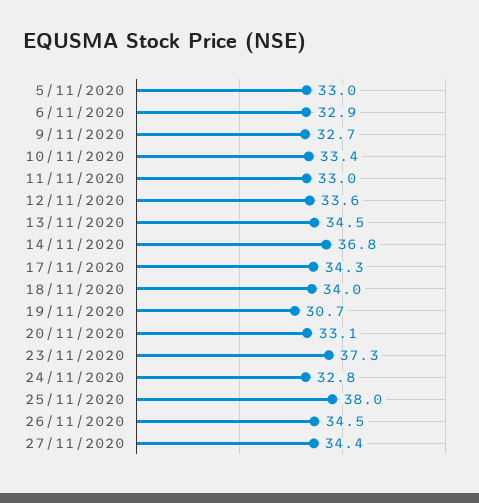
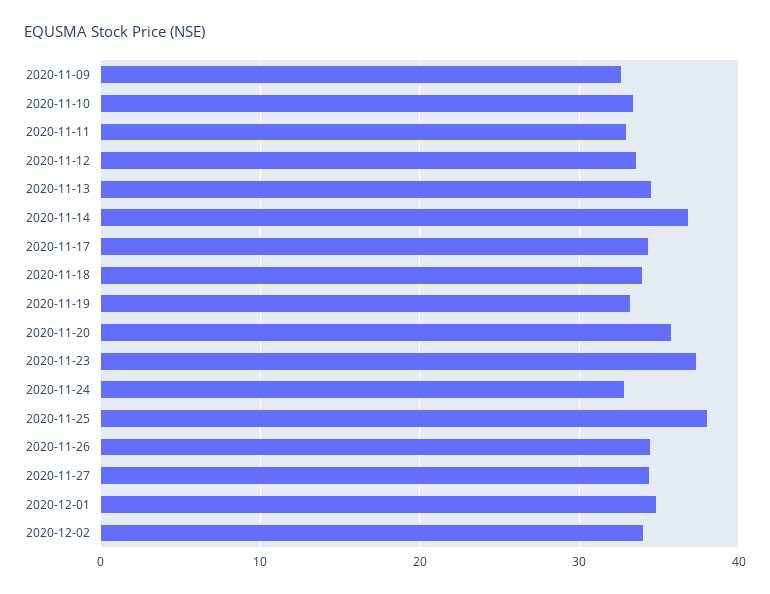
5/11/2020: 33 -> none
6/11/2020: 32.9 -> none
19/11/2020: 30.7 -> 33
20/11/2020: 33.1 -> 36
2020-12-01: none -> 35
2020-12-02: none -> 34

